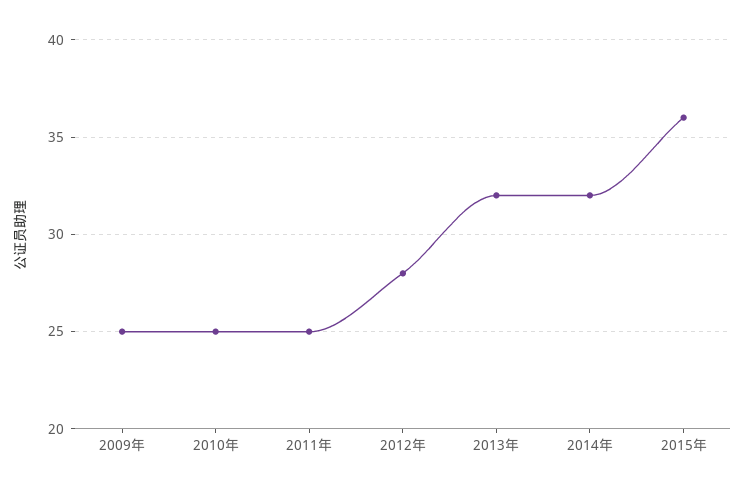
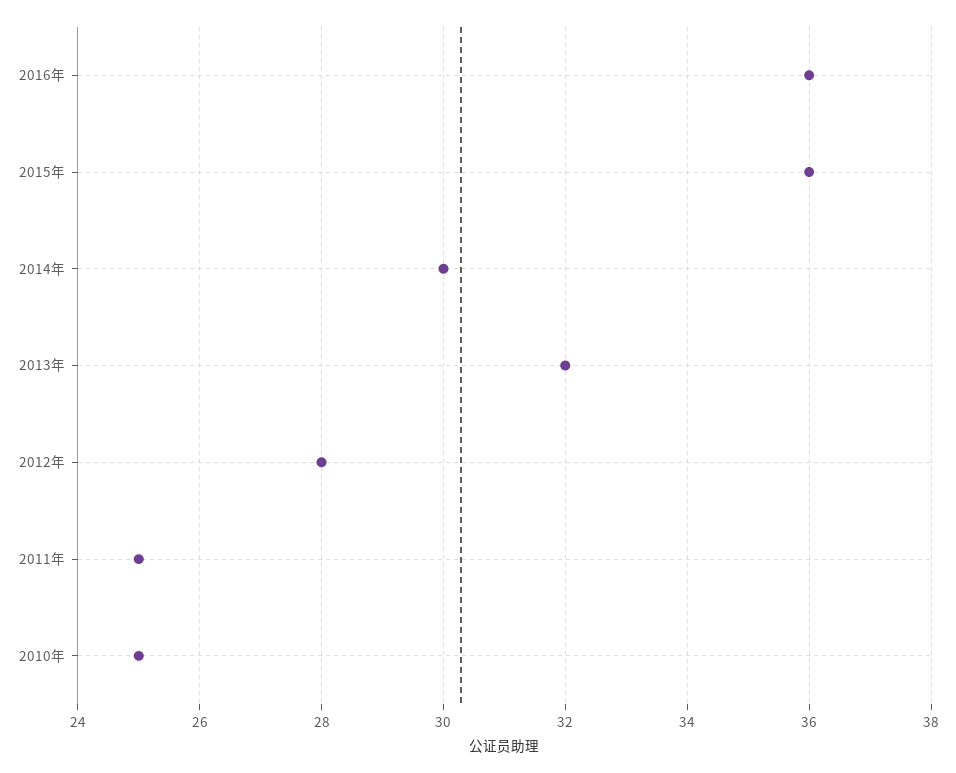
2009年: 25 -> none
2014年: 32 -> 30
2016年: none -> 36

